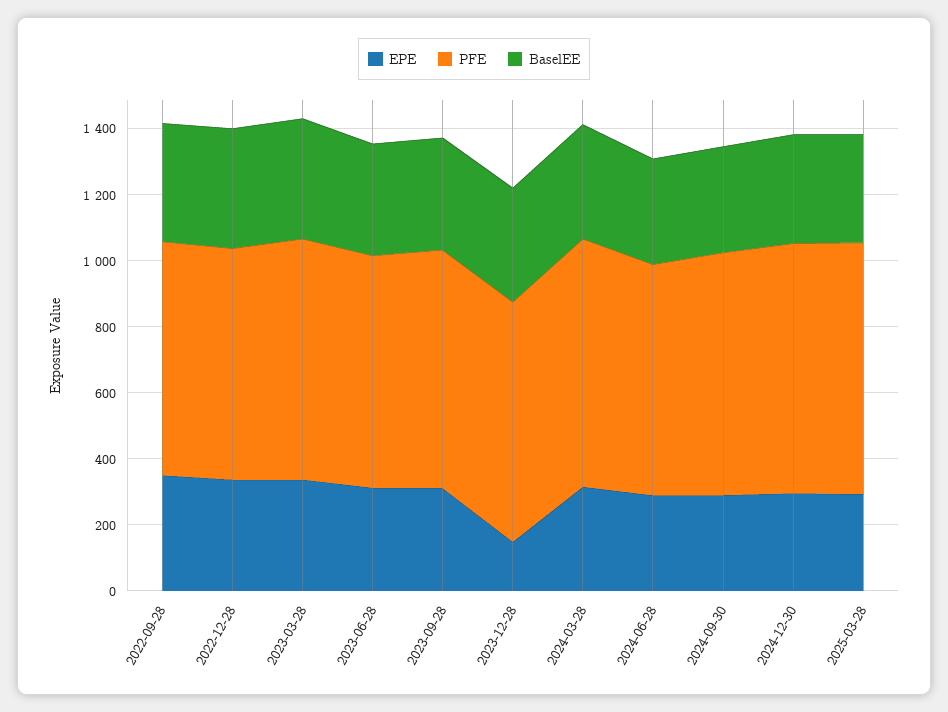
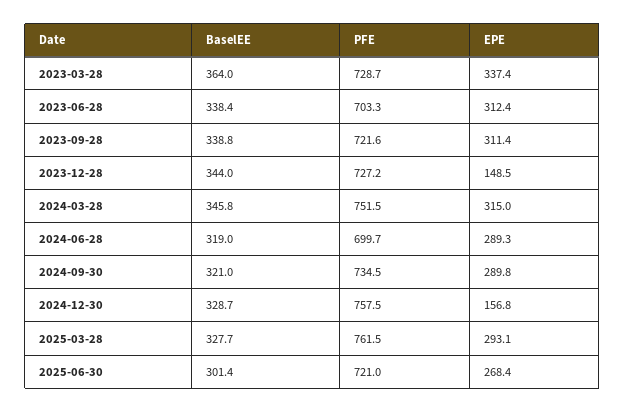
EPE, 2022-09-28: 350 -> none
PFE, 2022-09-28: 700 -> none
BaselEE, 2022-09-28: 350 -> none
EPE, 2022-12-28: 350 -> none
PFE, 2022-12-28: 700 -> none
BaselEE, 2022-12-28: 350 -> none
EPE, 2024-12-30: 300 -> 156.8
BaselEE, 2025-06-30: none -> 301.4
PFE, 2025-06-30: none -> 721
EPE, 2025-06-30: none -> 268.4

